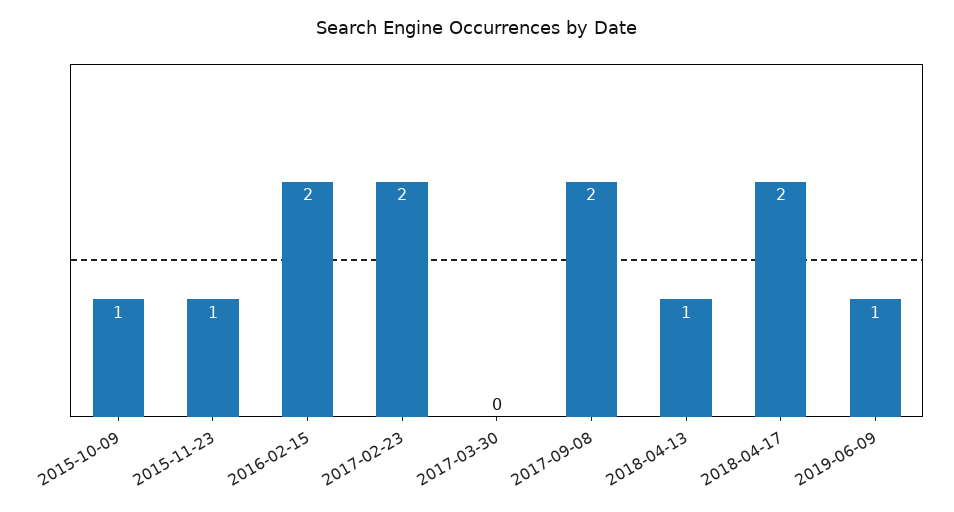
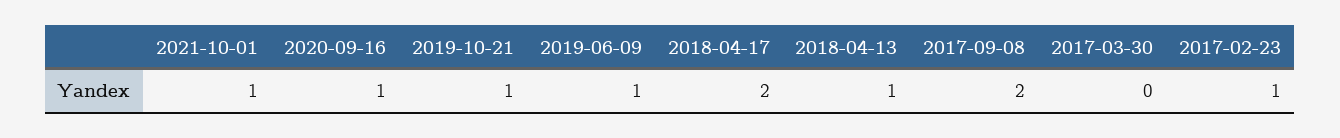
2015-10-09: 1 -> none
2015-11-23: 1 -> none
2016-02-15: 2 -> none
2017-02-23: 2 -> 1
2021-10-01: none -> 1
2020-09-16: none -> 1
2019-10-21: none -> 1

